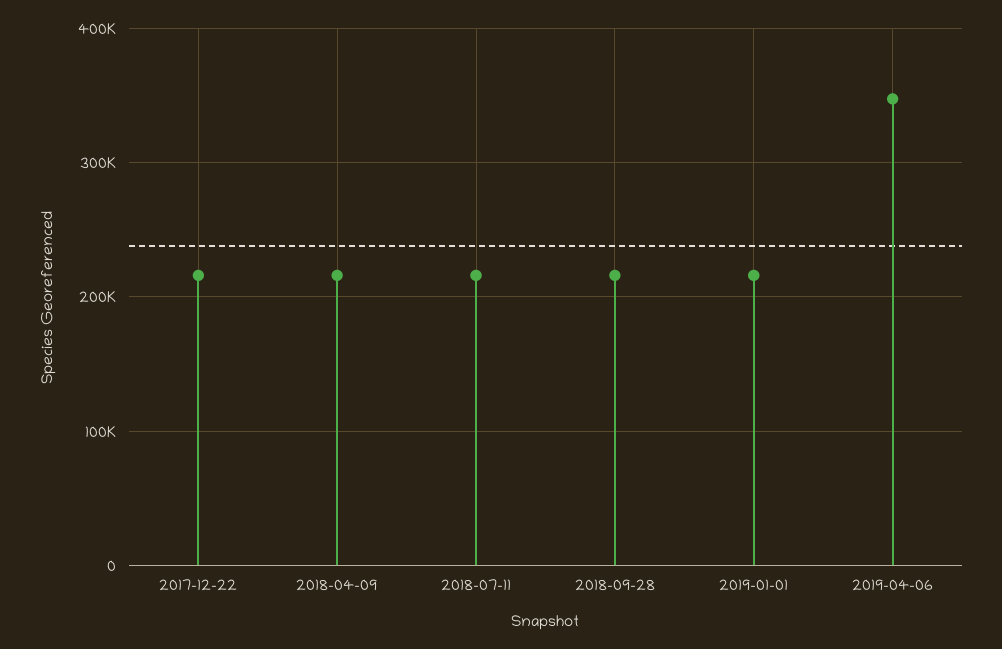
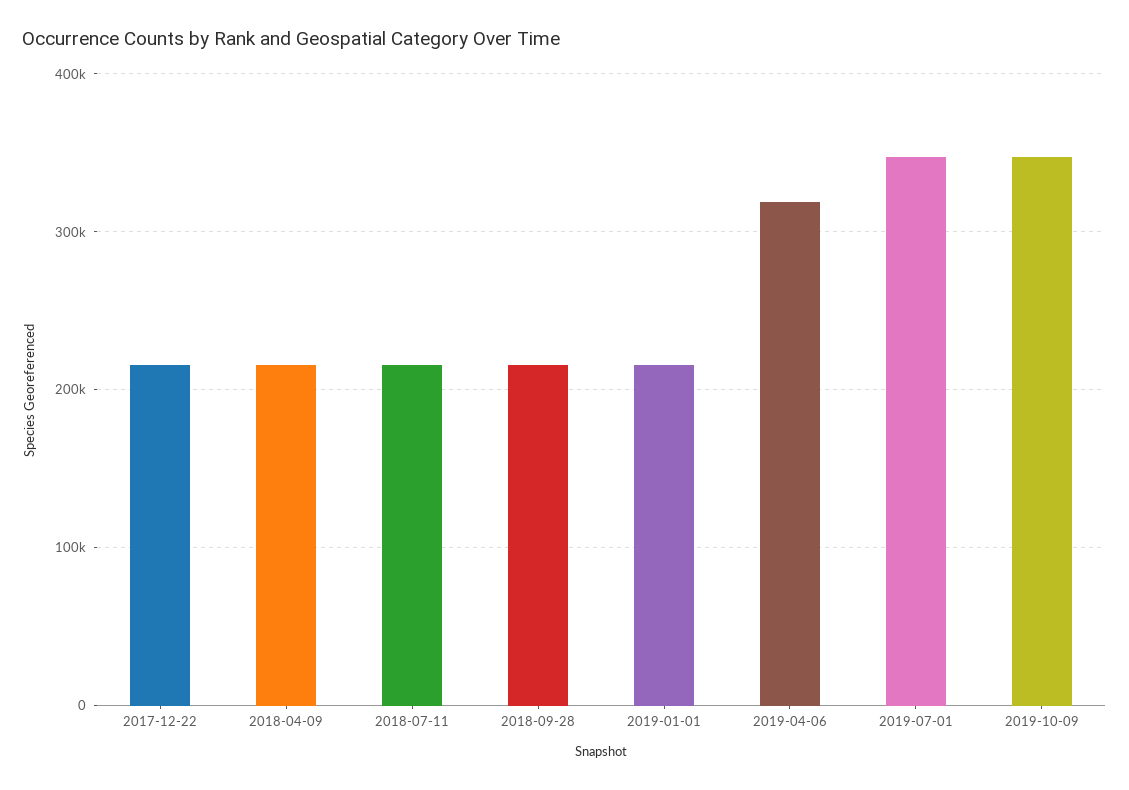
2019-04-06: 350000 -> 320000
2019-07-01: none -> 350000
2019-10-09: none -> 350000

